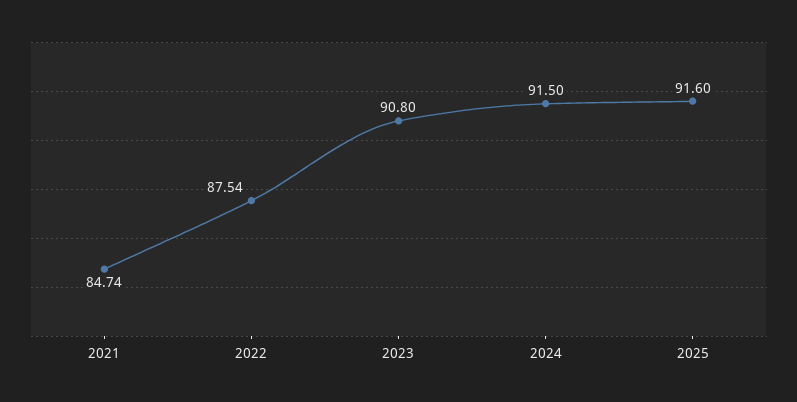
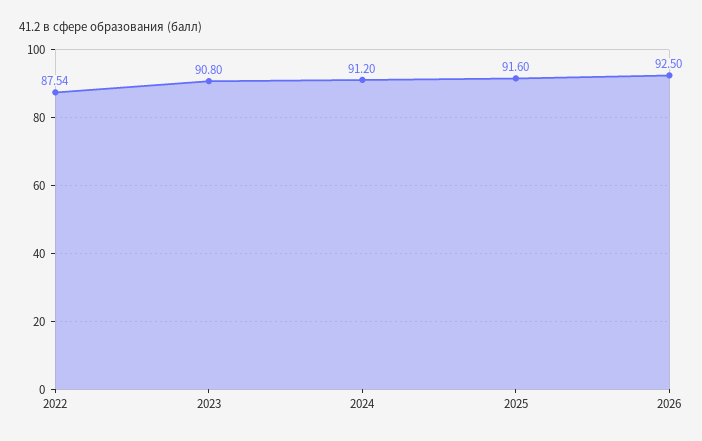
2021: 84.74 -> none
2024: 91.5 -> 91.2
2026: none -> 92.5

